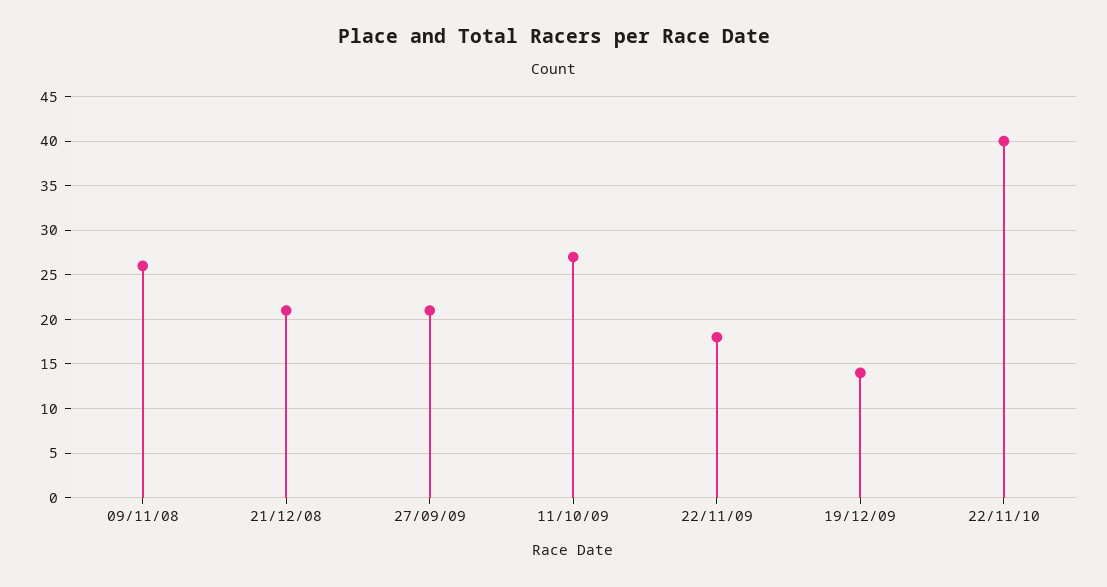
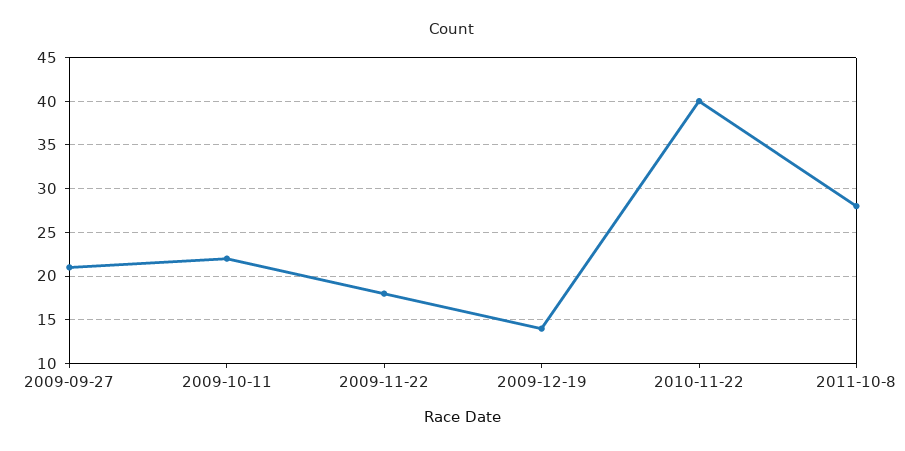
09/11/08: 26 -> none
21/12/08: 21 -> none
11/10/09: 27 -> 22
2011-10-8: none -> 28

